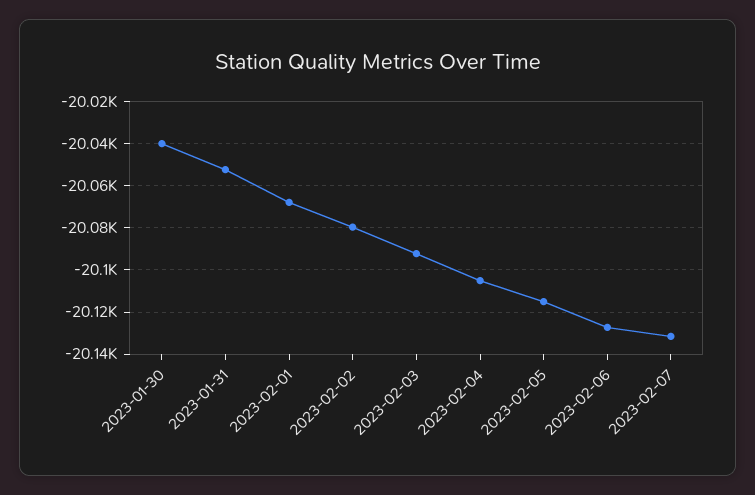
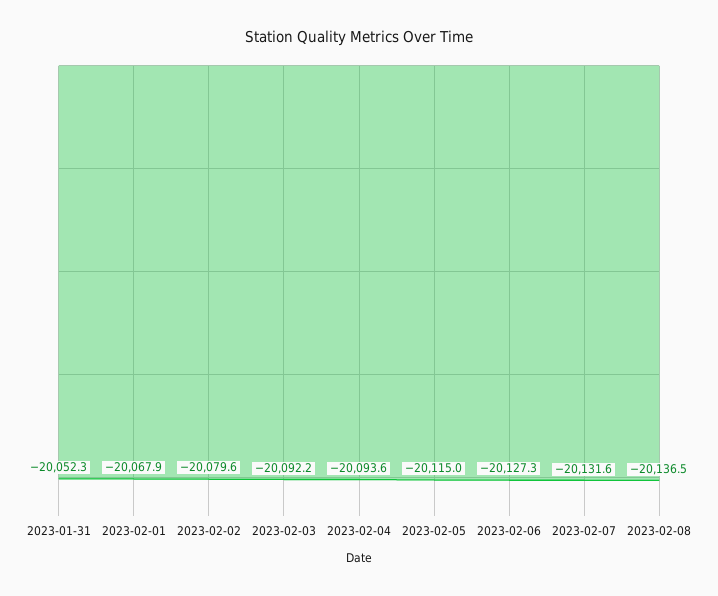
2023-01-30: -20040 -> none
2023-02-04: -20105 -> -20093.6
2023-02-08: none -> -20136.5

